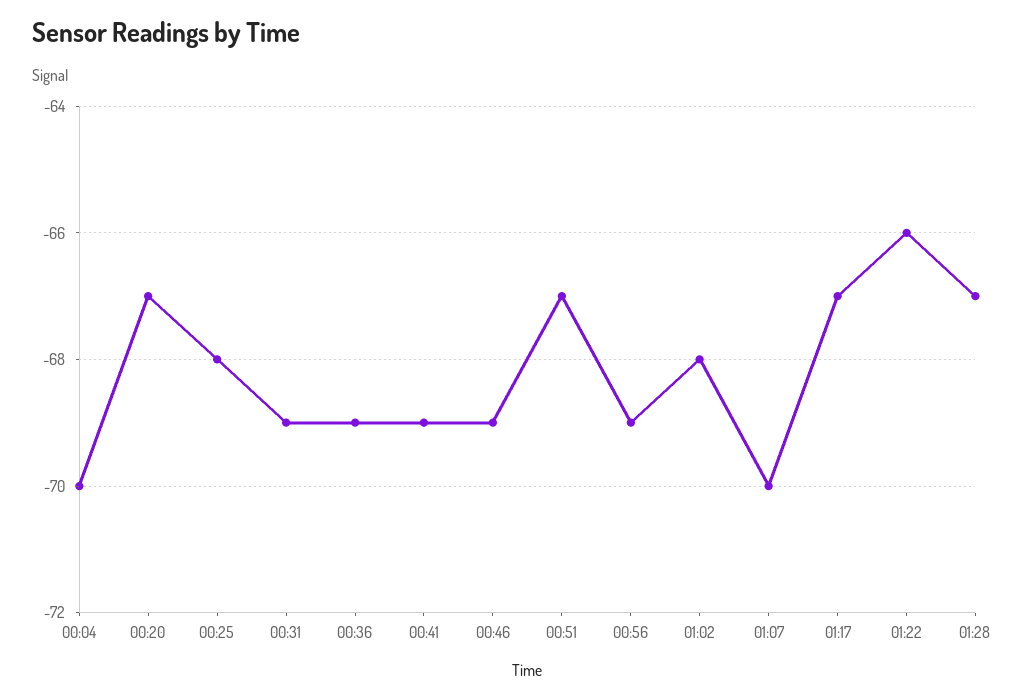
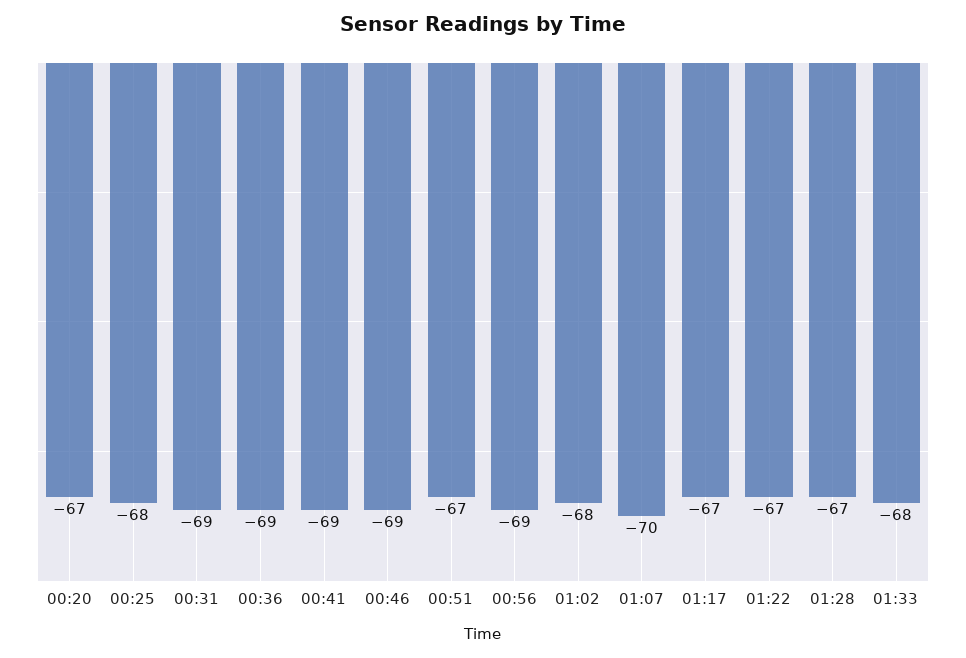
00:04: -70 -> none
01:22: -66 -> -67
01:33: none -> -68

